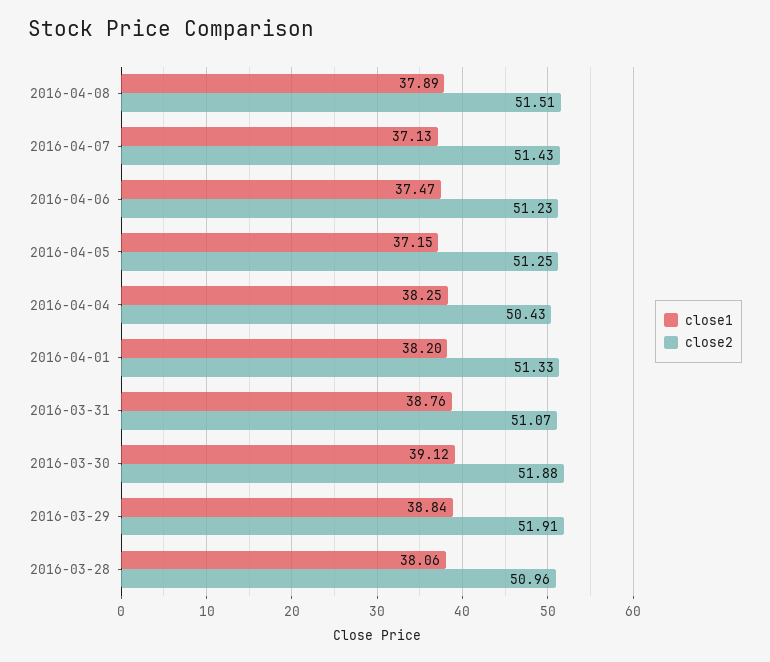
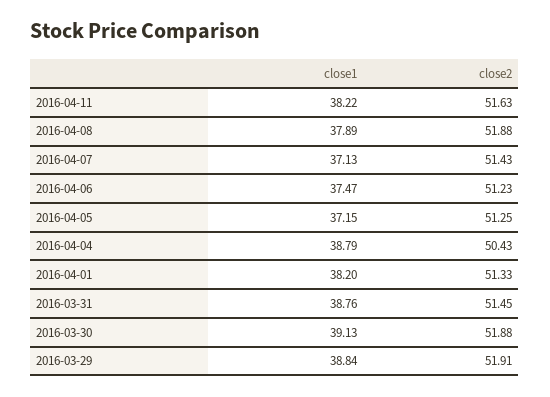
close2, 2016-04-08: 51.51 -> 51.88
close1, 2016-04-04: 38.25 -> 38.79
close2, 2016-03-31: 51.07 -> 51.45
close1, 2016-03-30: 39.12 -> 39.13
close1, 2016-03-28: 38.06 -> none
close2, 2016-03-28: 50.96 -> none
close1, 2016-04-11: none -> 38.22
close2, 2016-04-11: none -> 51.63

